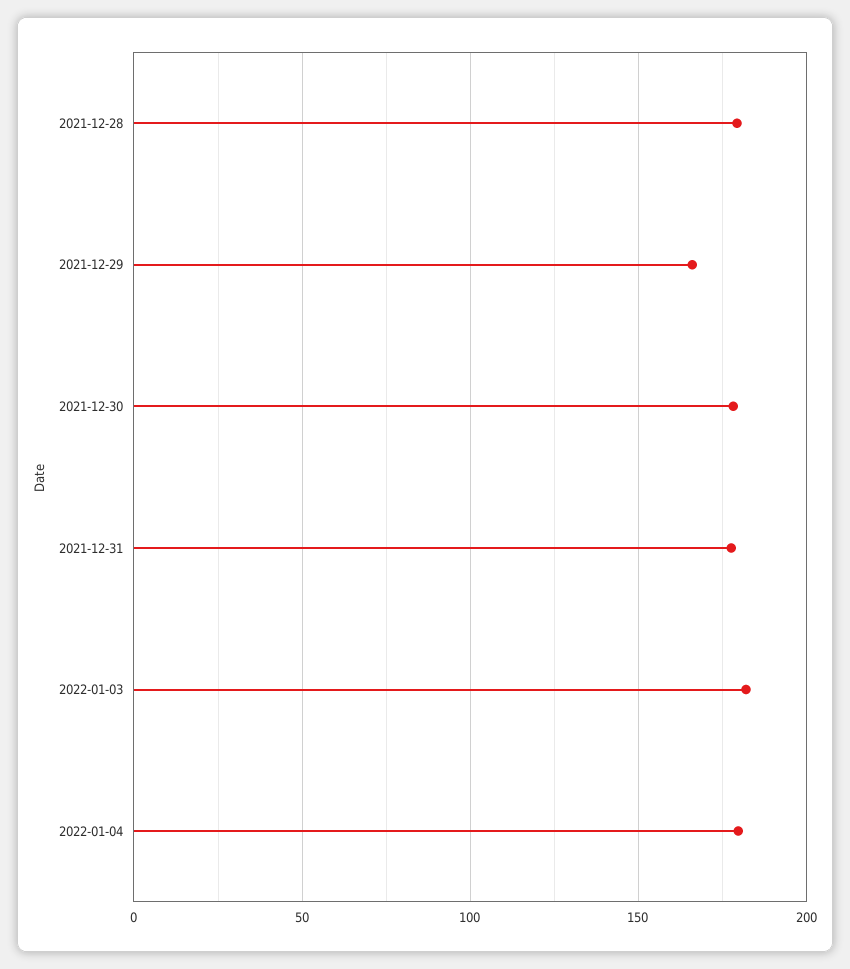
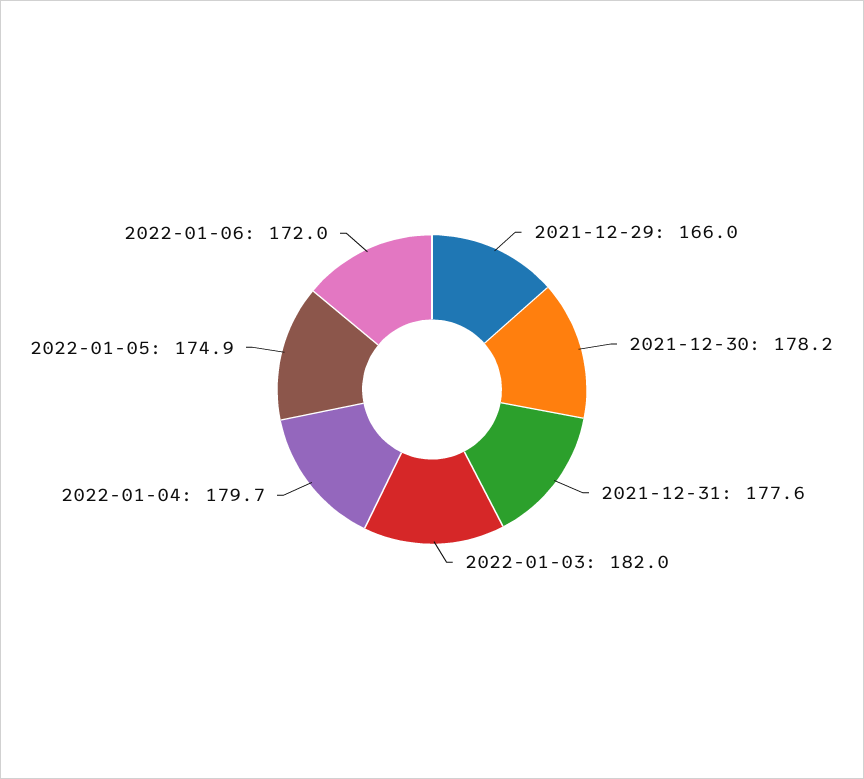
2021-12-28: 180 -> none
2022-01-05: none -> 174.9
2022-01-06: none -> 172

